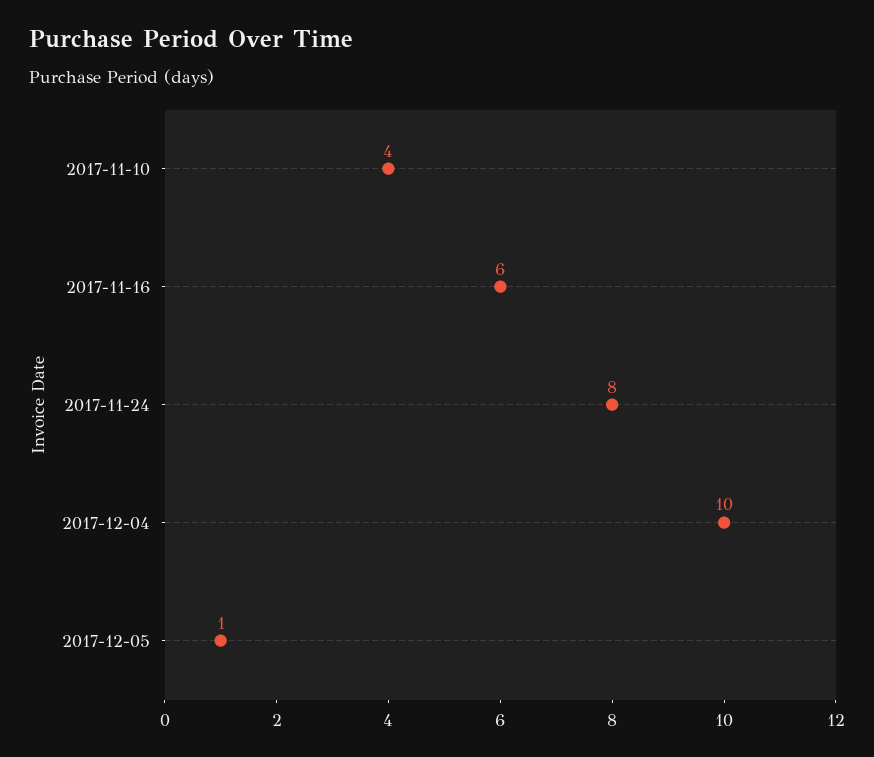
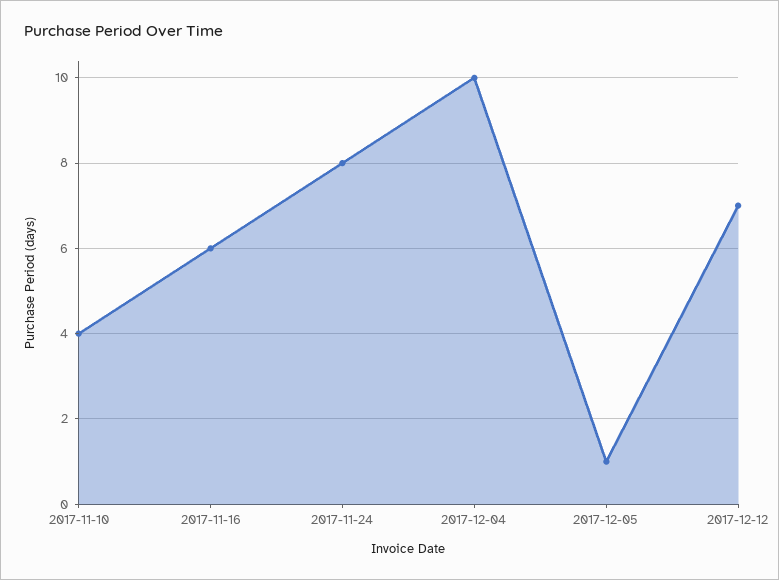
2017-12-12: none -> 7

